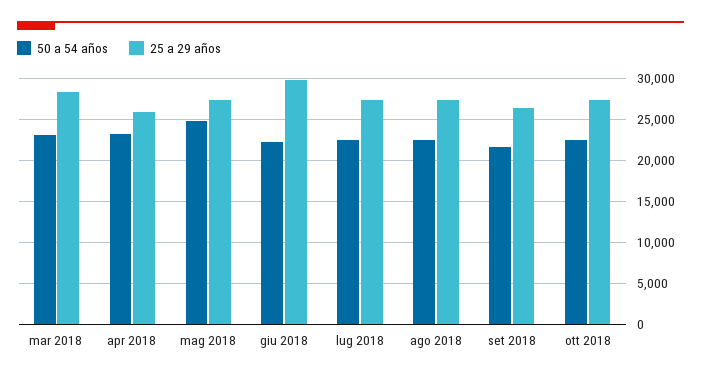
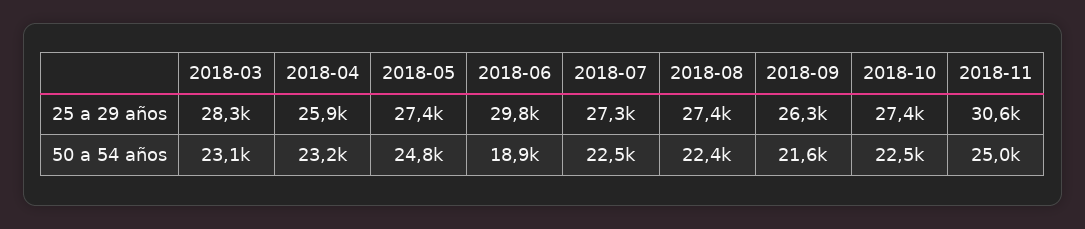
50 a 54 años, giu 2018: 22000 -> 18900
25 a 29 años, 2018-11: none -> 30600
50 a 54 años, 2018-11: none -> 25000

